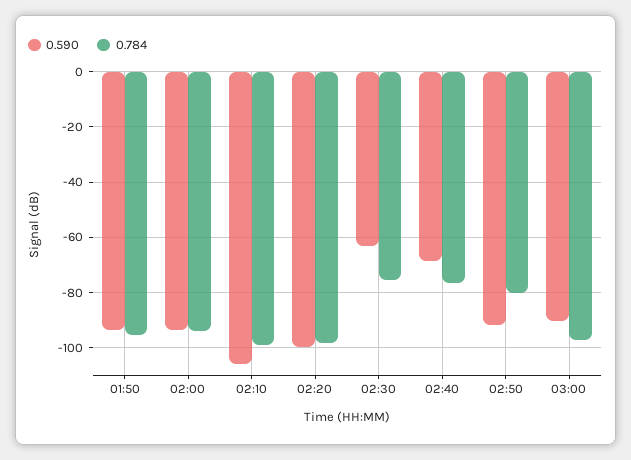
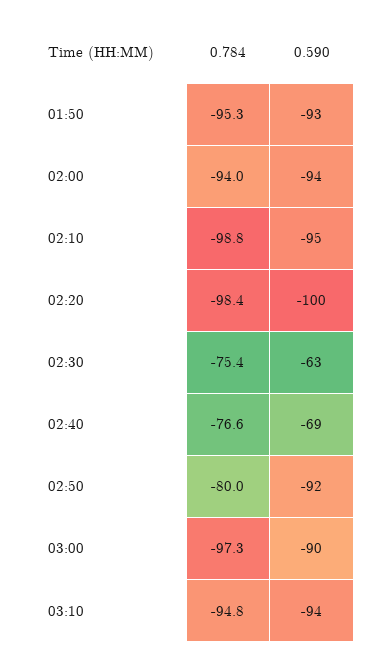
0.590, 02:10: -105 -> -95
0.784, 03:10: none -> -94.8
0.590, 03:10: none -> -94

